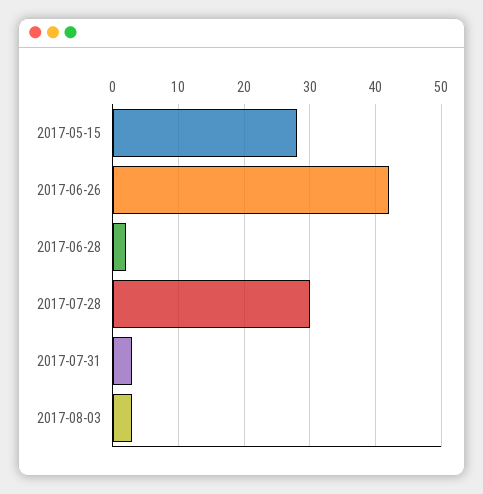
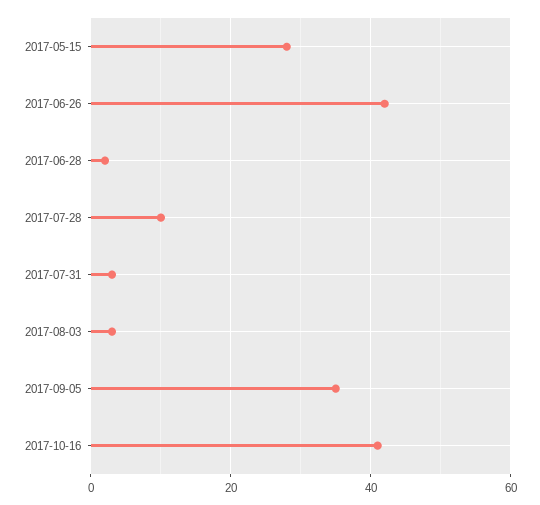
2017-07-28: 30 -> 10
2017-09-05: none -> 35
2017-10-16: none -> 40

